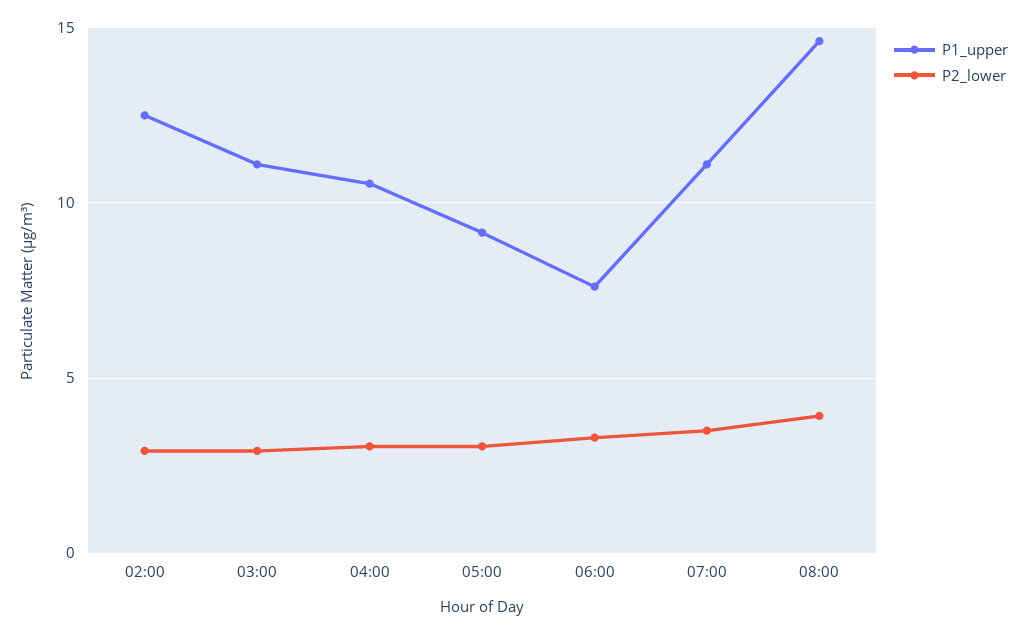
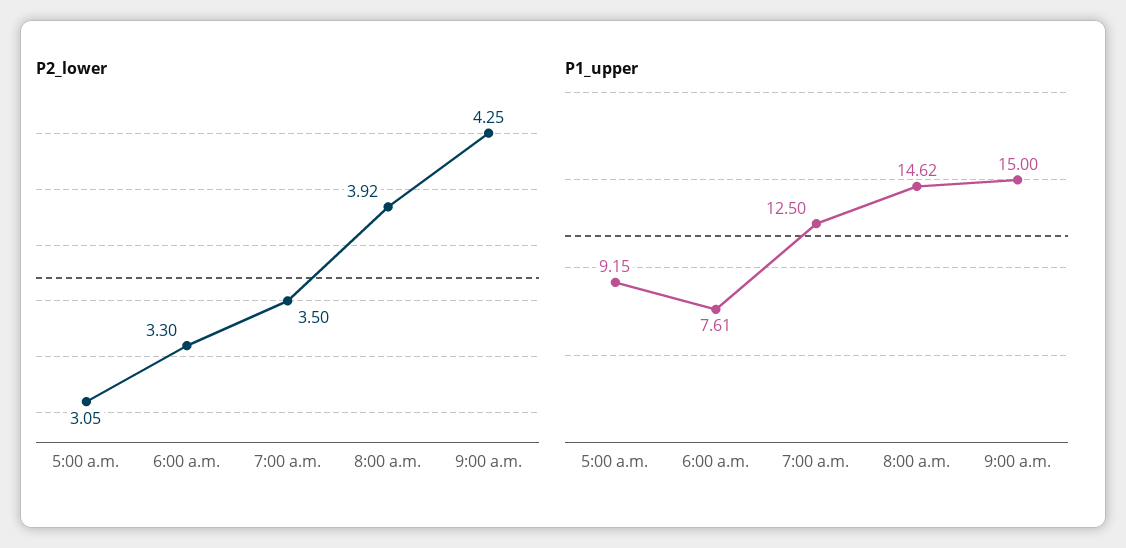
P1_upper, 02:00: 12.5 -> none
P2_lower, 02:00: 3 -> none
P1_upper, 03:00: 11 -> none
P2_lower, 03:00: 3 -> none
P1_upper, 04:00: 10.5 -> none
P2_lower, 04:00: 3 -> none
P1_upper, 07:00: 11 -> 12.5
P2_lower, 9:00 a.m.: none -> 4.25
P1_upper, 9:00 a.m.: none -> 15

